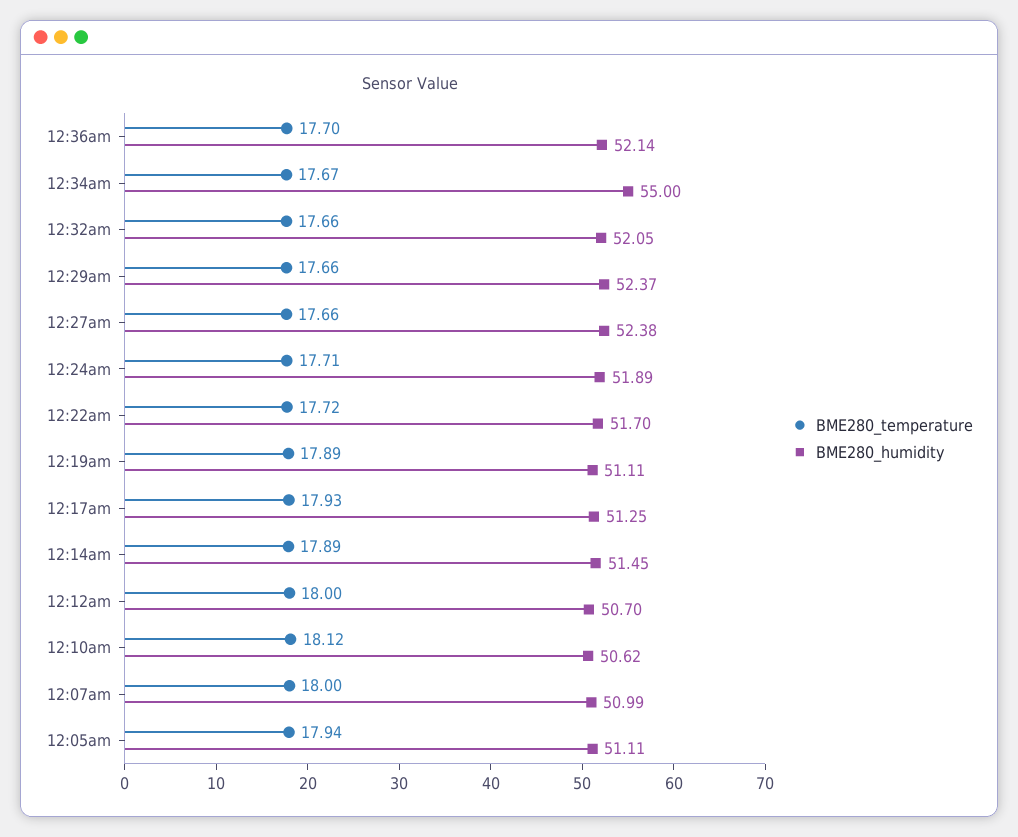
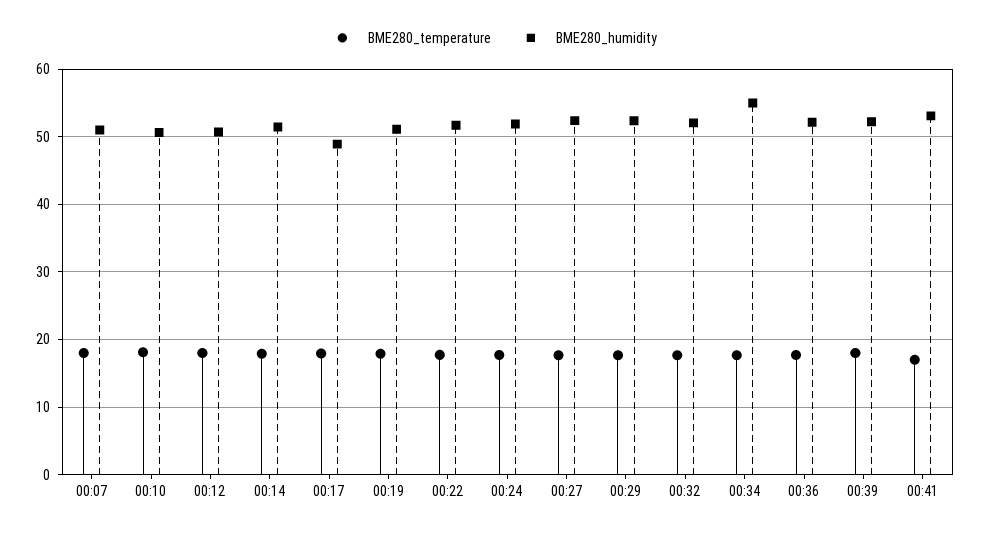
BME280_humidity, 12:17am: 51.25 -> 49
BME280_temperature, 12:05am: 17.94 -> none
BME280_humidity, 12:05am: 51.11 -> none
BME280_temperature, 00:39: none -> 18
BME280_humidity, 00:39: none -> 52
BME280_temperature, 00:41: none -> 17
BME280_humidity, 00:41: none -> 53

